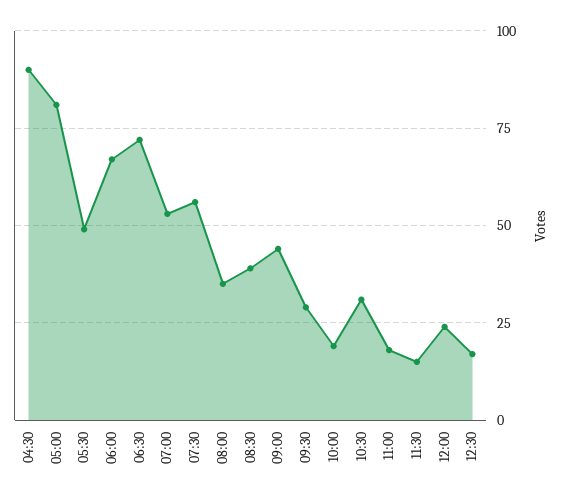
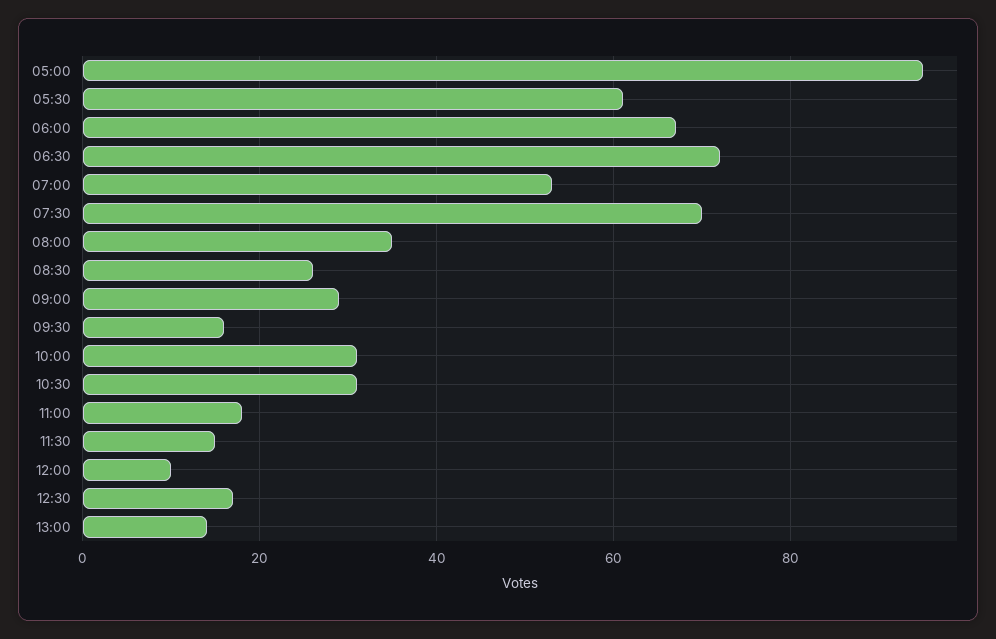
04:30: 90 -> none
05:00: 80 -> 95
05:30: 50 -> 60
07:30: 55 -> 70
08:30: 40 -> 25
09:00: 45 -> 30
09:30: 30 -> 15
10:00: 20 -> 30
12:00: 25 -> 10
13:00: none -> 15

